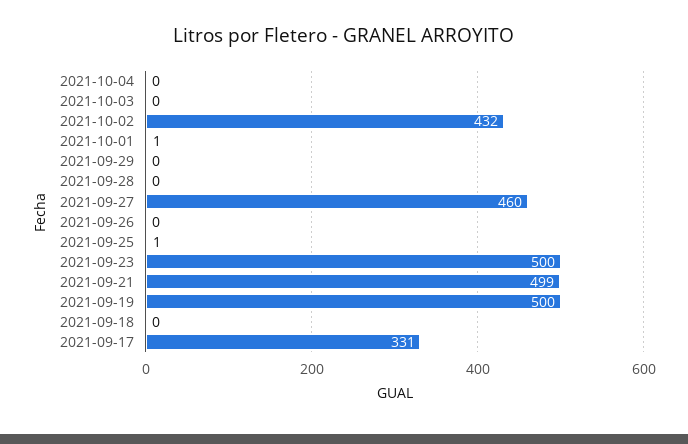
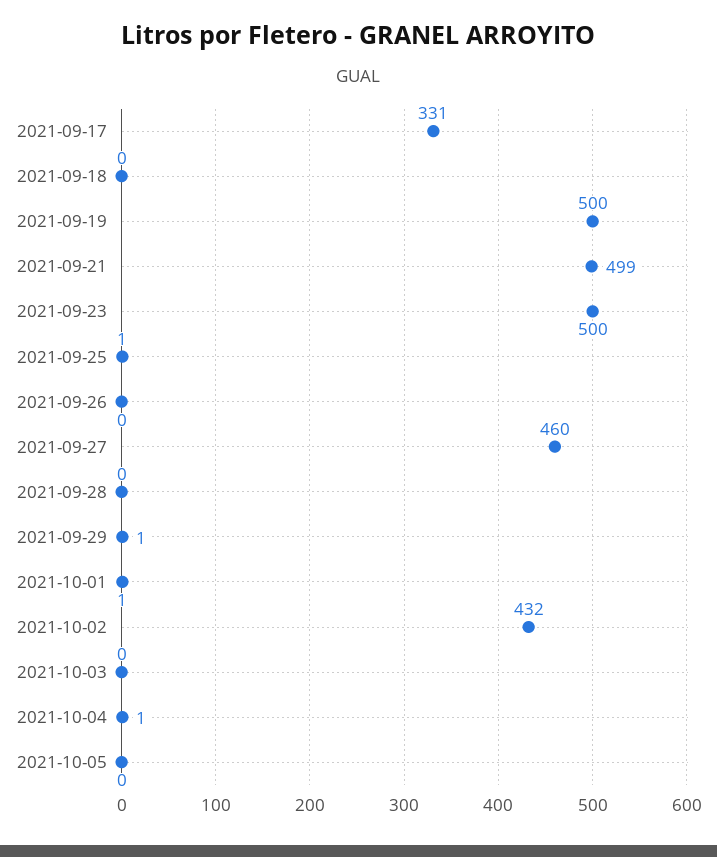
2021-10-04: 0 -> 1
2021-09-29: 0 -> 1
2021-10-05: none -> 0

